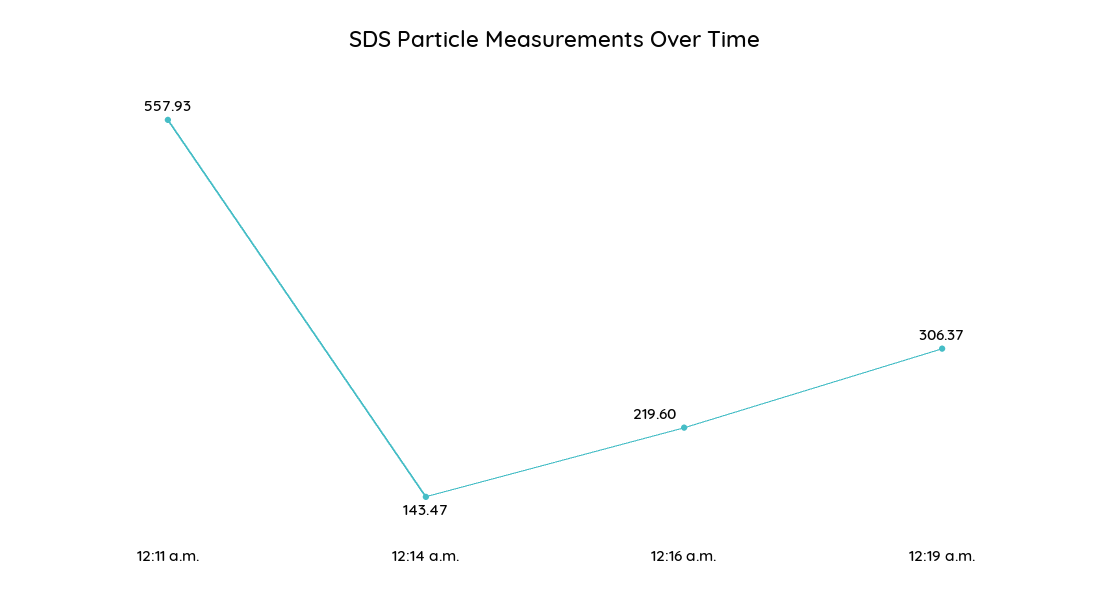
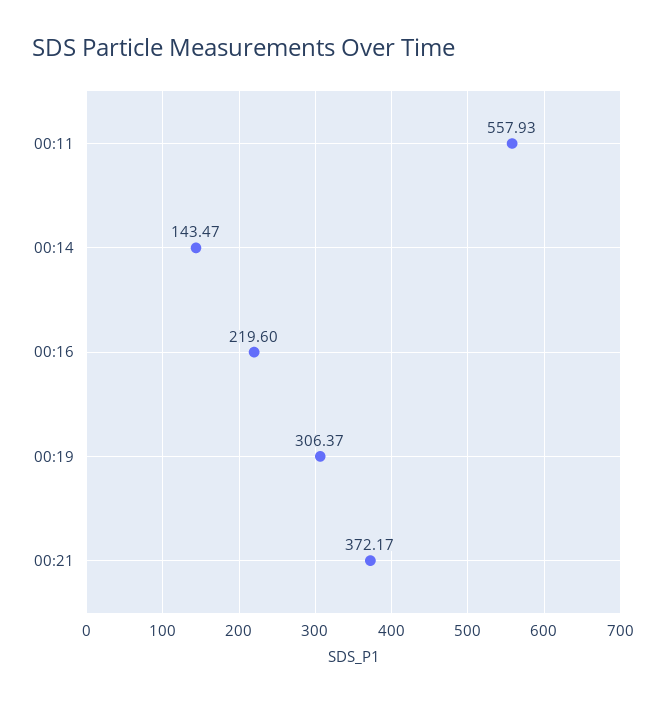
00:21: none -> 372.17

